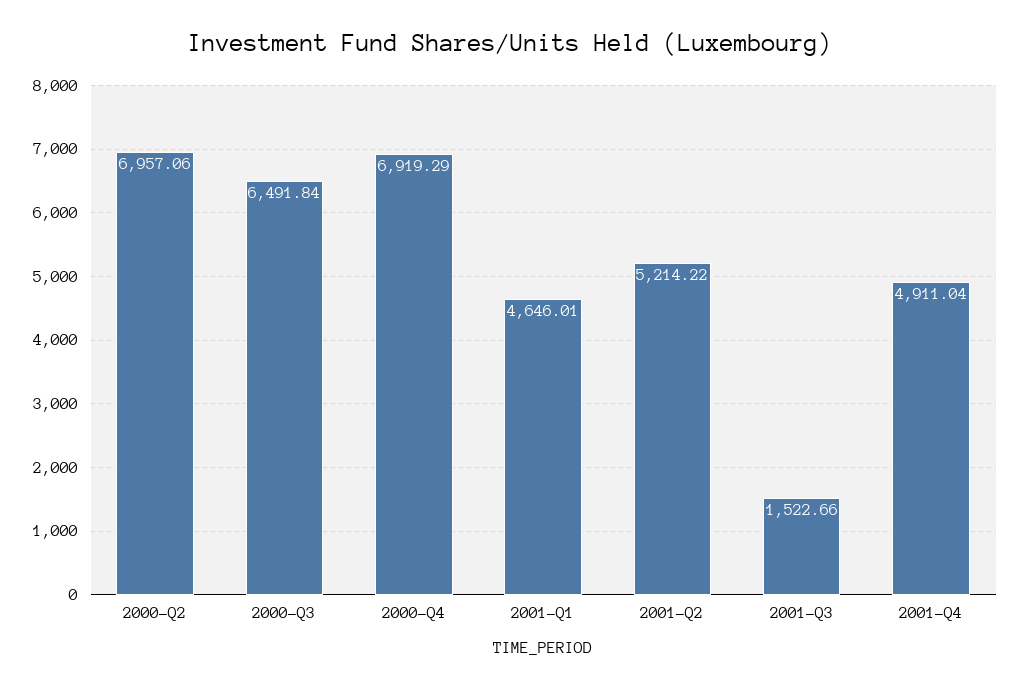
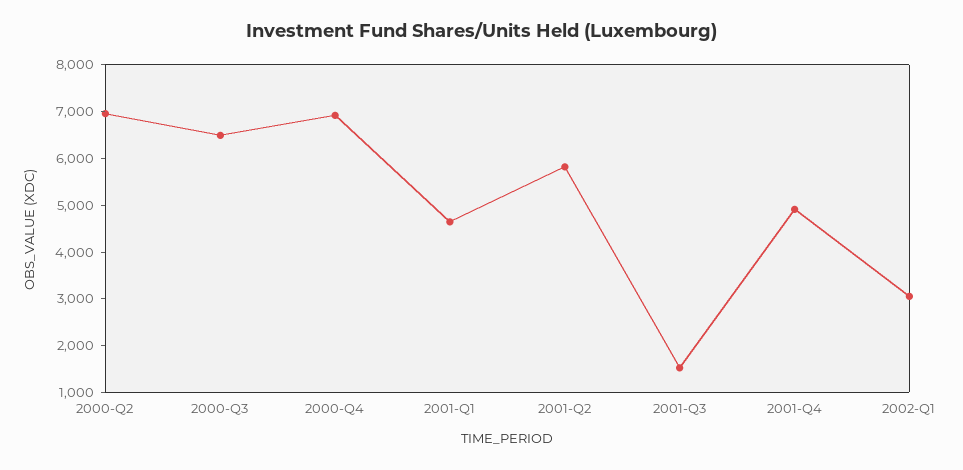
2001-Q2: 5214.22 -> 5800
2002-Q1: none -> 3000

